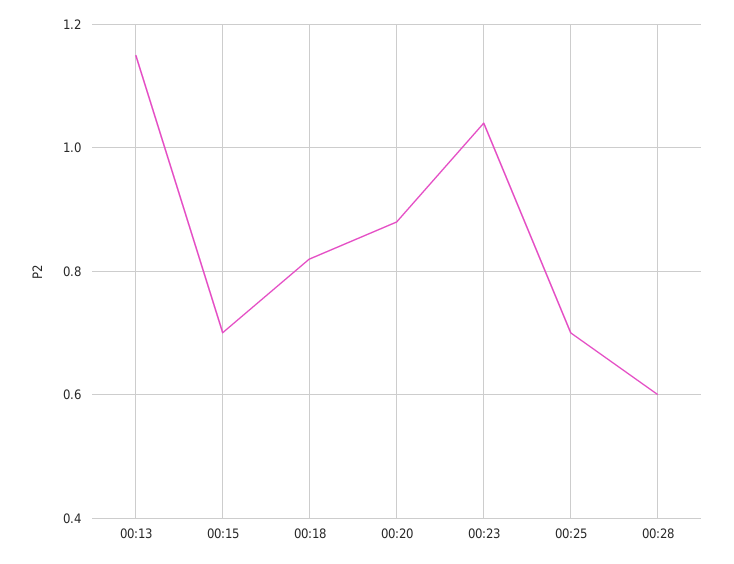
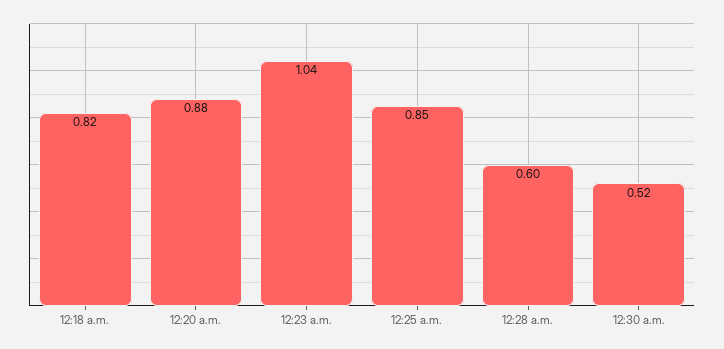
00:13: 1.15 -> none
00:15: 0.7 -> none
00:25: 0.7 -> 0.85
12:30 a.m.: none -> 0.52

